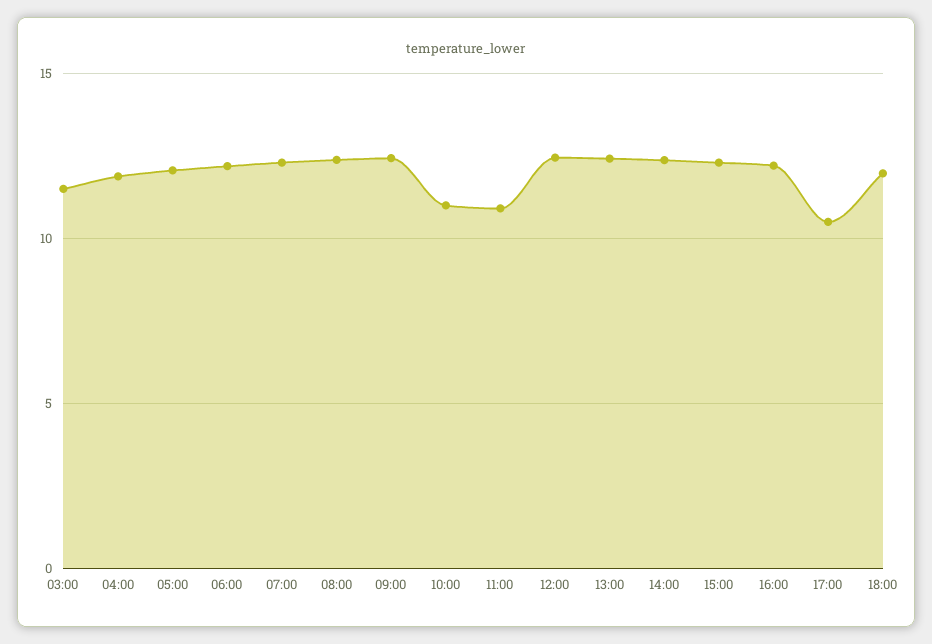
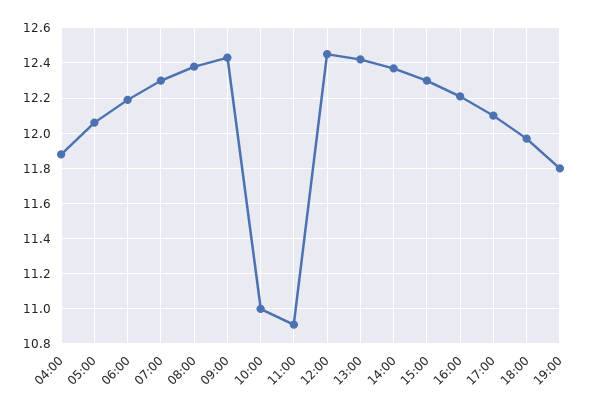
03:00: 11.5 -> none
17:00: 10.5 -> 12.1
19:00: none -> 11.8

